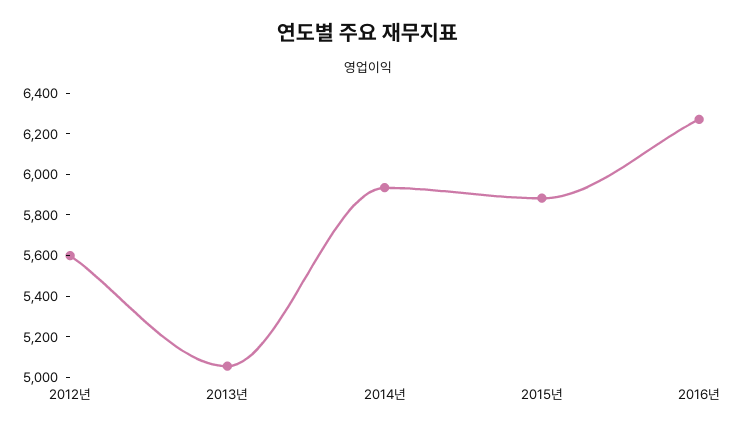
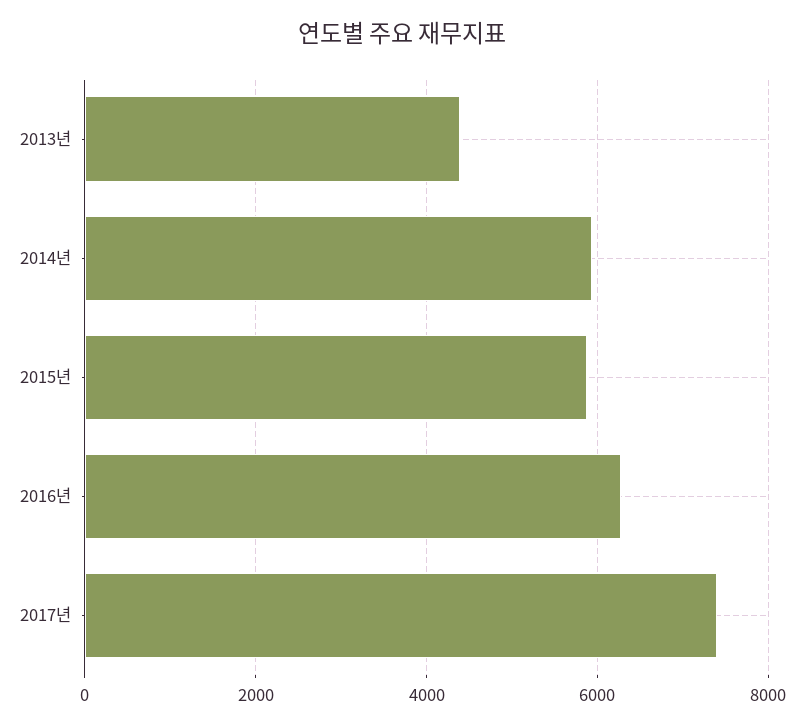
2012년: 5600 -> none
2013년: 5050 -> 4400
2017년: none -> 7400

